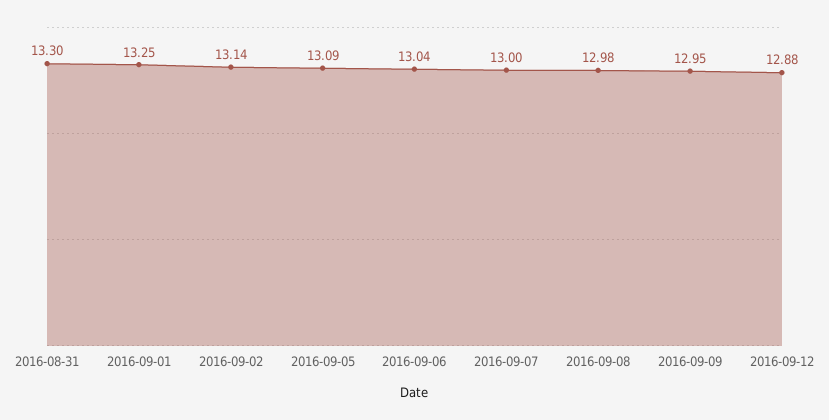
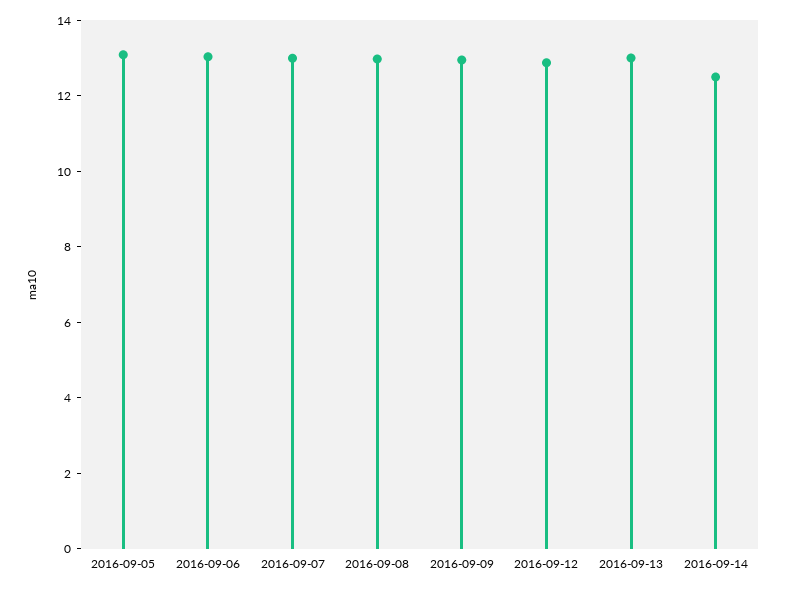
2016-08-31: 13.3 -> none
2016-09-01: 13.25 -> none
2016-09-02: 13.14 -> none
2016-09-13: none -> 13
2016-09-14: none -> 12.5

